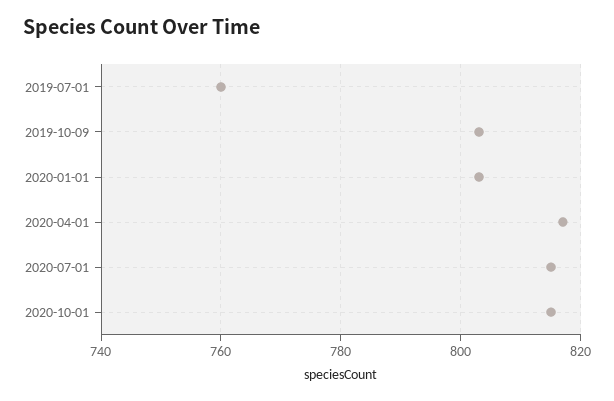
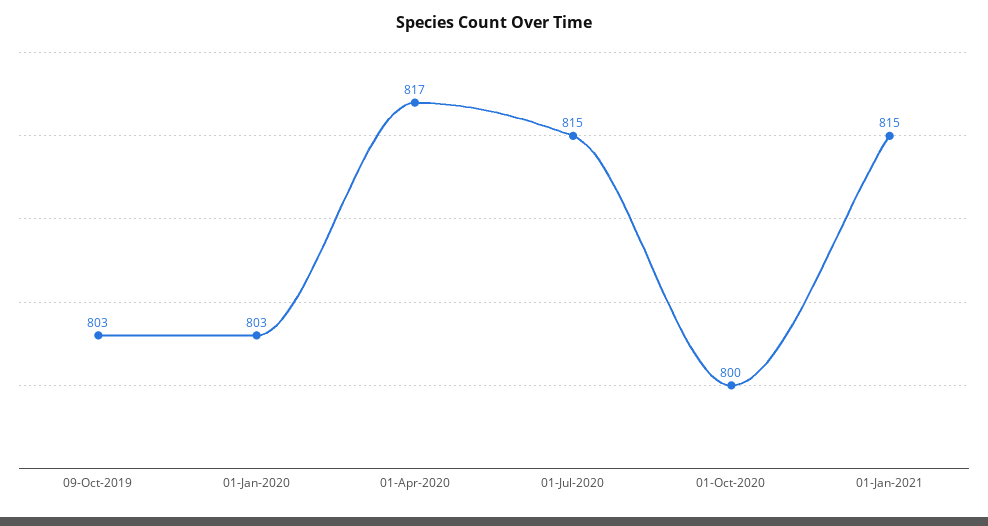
2019-07-01: 760 -> none
2020-10-01: 815 -> 800
01-Jan-2021: none -> 815

